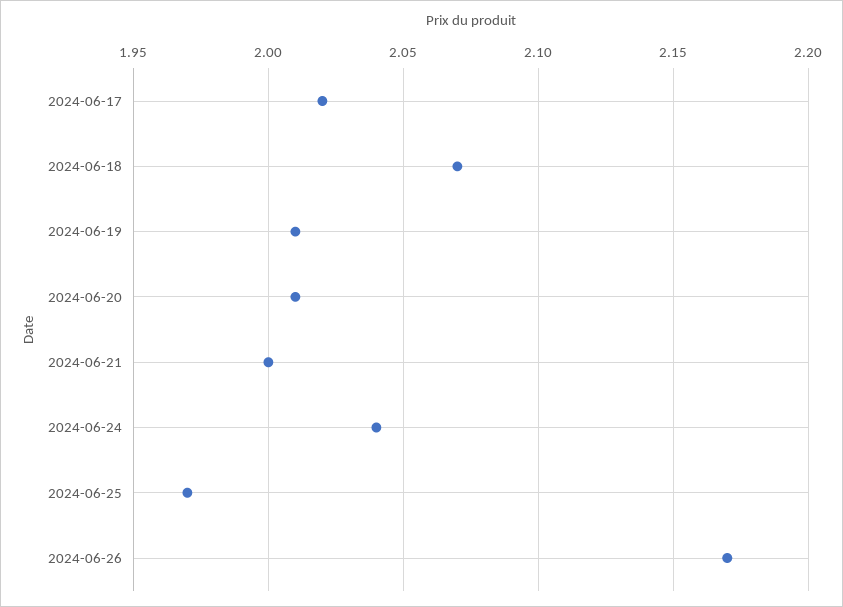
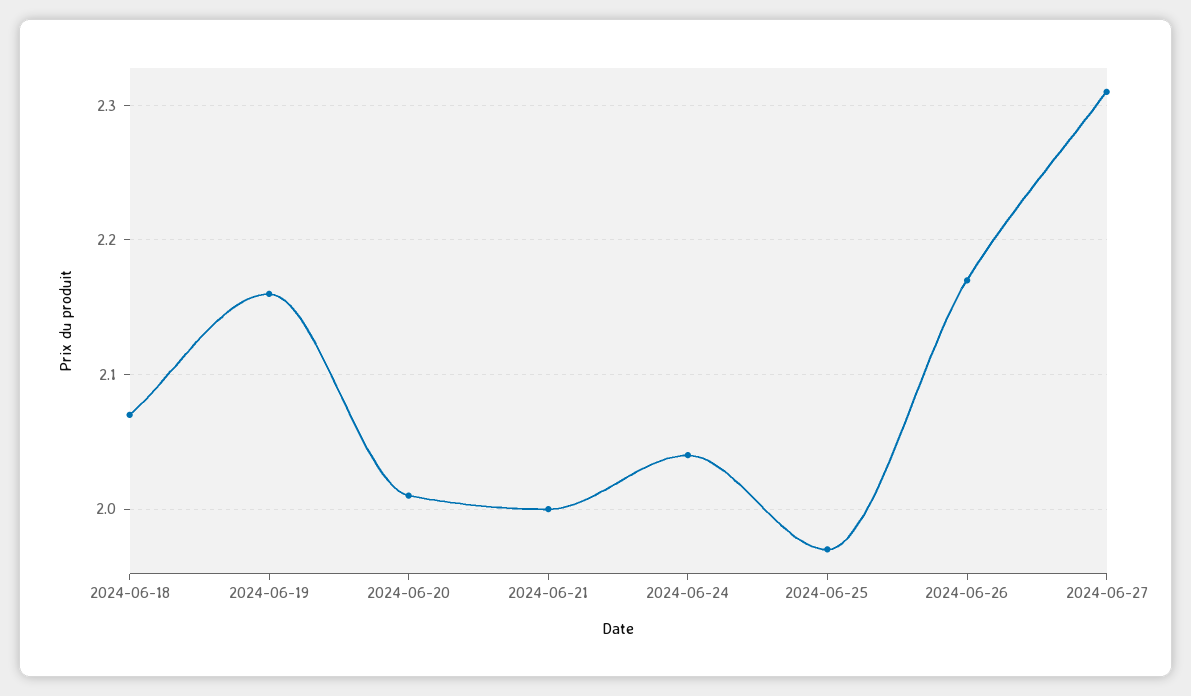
2024-06-17: 2.02 -> none
2024-06-19: 2.01 -> 2.16
2024-06-27: none -> 2.31

